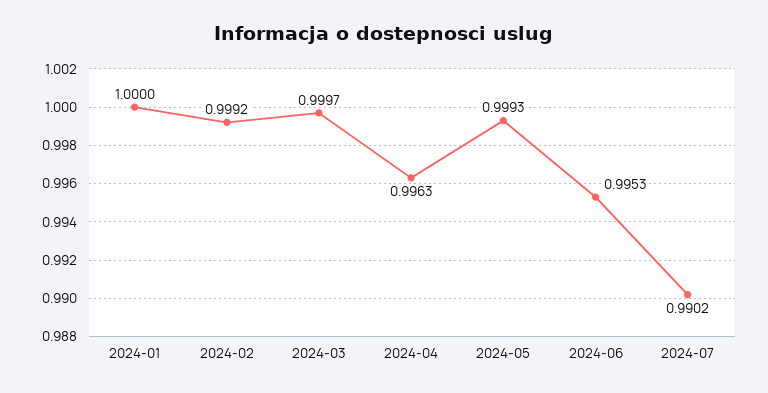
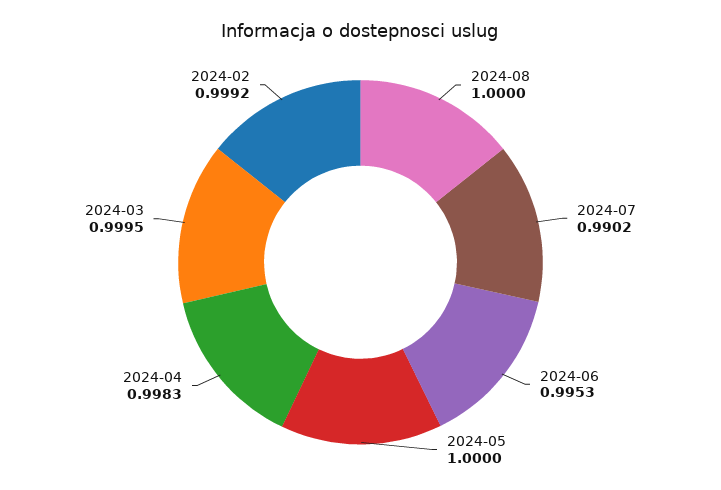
2024-01: 1 -> none
2024-03: 0.9997 -> 0.9995
2024-04: 0.9963 -> 0.9983
2024-05: 0.9993 -> 1
2024-08: none -> 1

